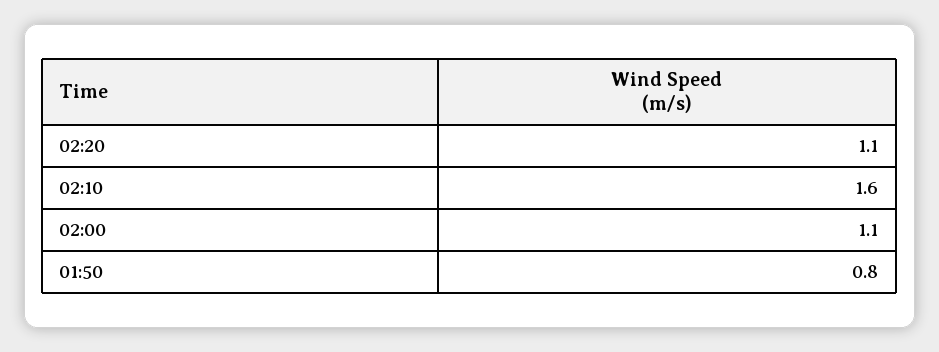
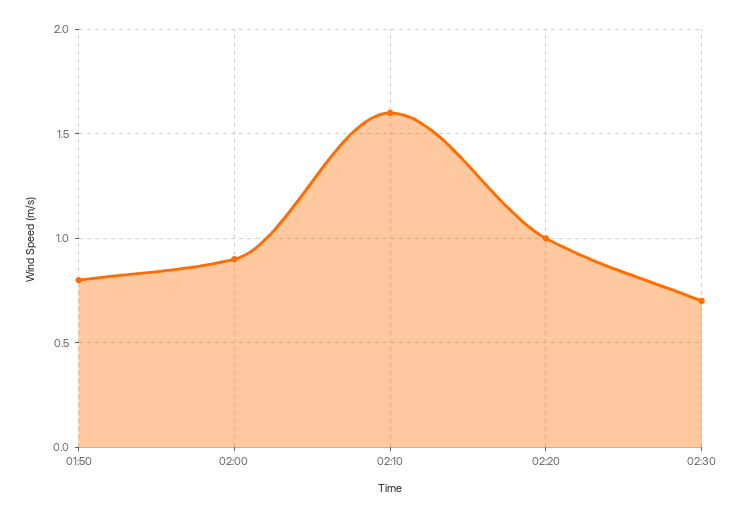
02:20: 1.1 -> 1
02:00: 1.1 -> 0.9
02:30: none -> 0.7

